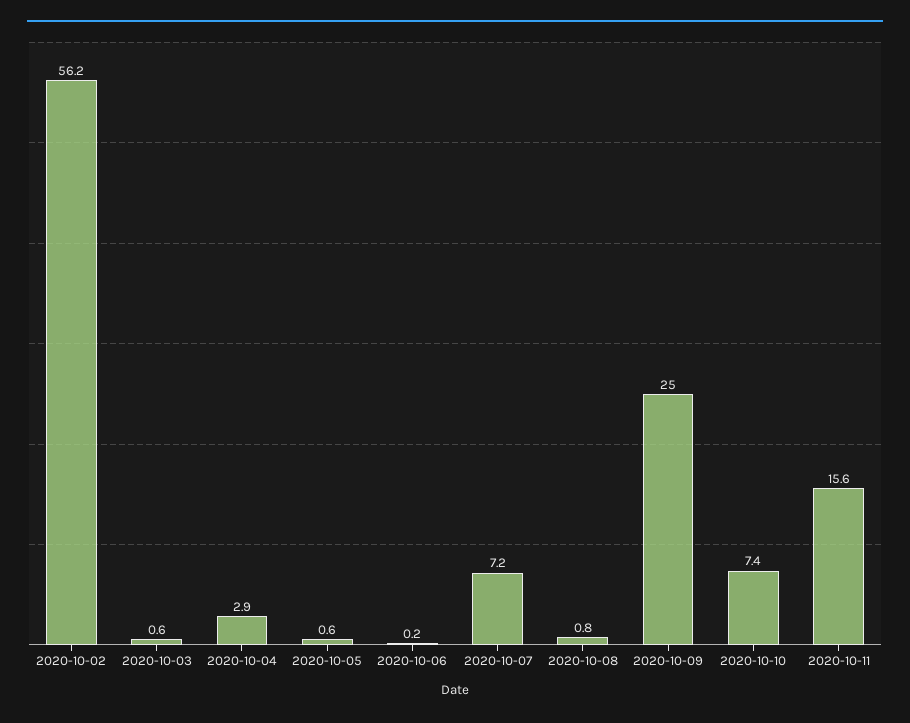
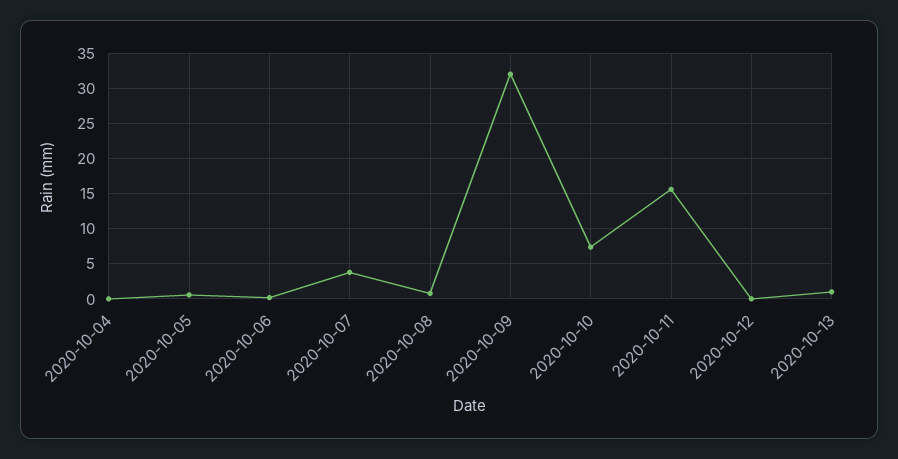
2020-10-02: 56.2 -> none
2020-10-03: 0.6 -> none
2020-10-04: 2.9 -> 0
2020-10-07: 7.2 -> 4
2020-10-09: 25 -> 32
2020-10-12: none -> 0
2020-10-13: none -> 1

